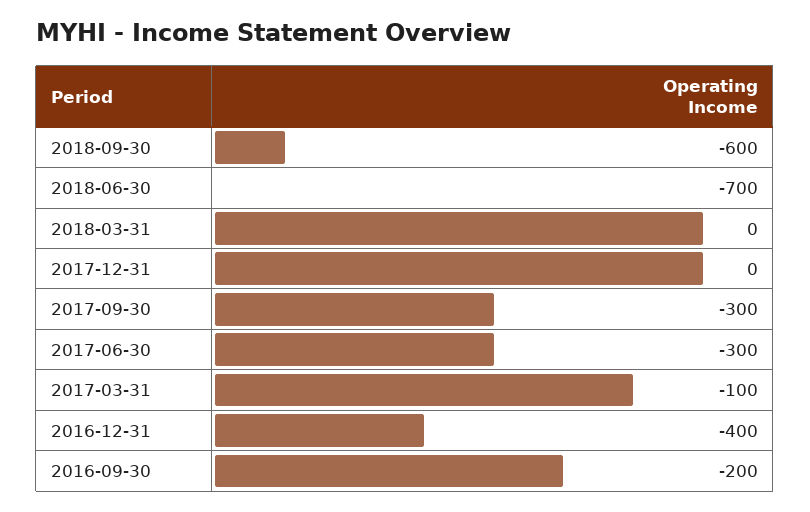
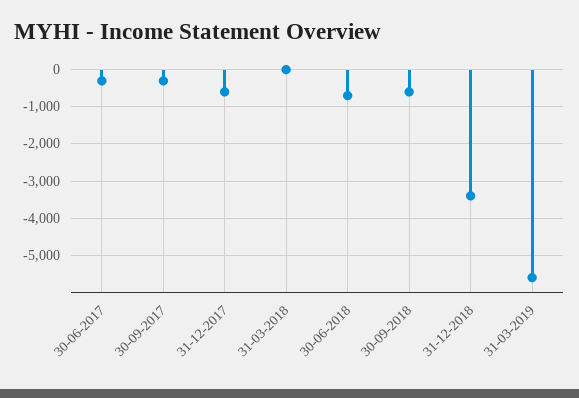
2017-12-31: 0 -> -600
2017-03-31: -100 -> none
2016-12-31: -400 -> none
2016-09-30: -200 -> none
31-12-2018: none -> -3400
31-03-2019: none -> -5600

